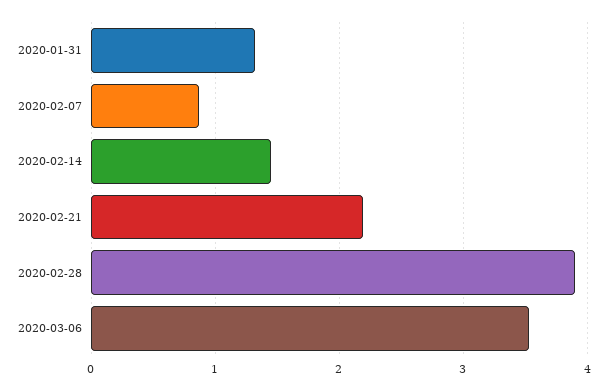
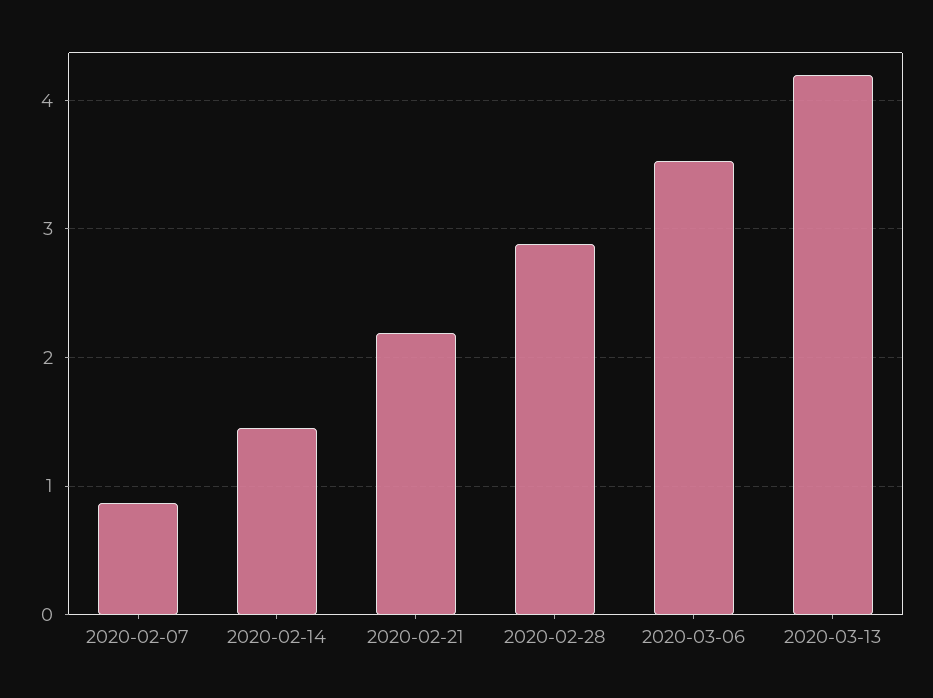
2020-01-31: 1.3 -> none
2020-02-28: 3.9 -> 2.9
2020-03-13: none -> 4.2

